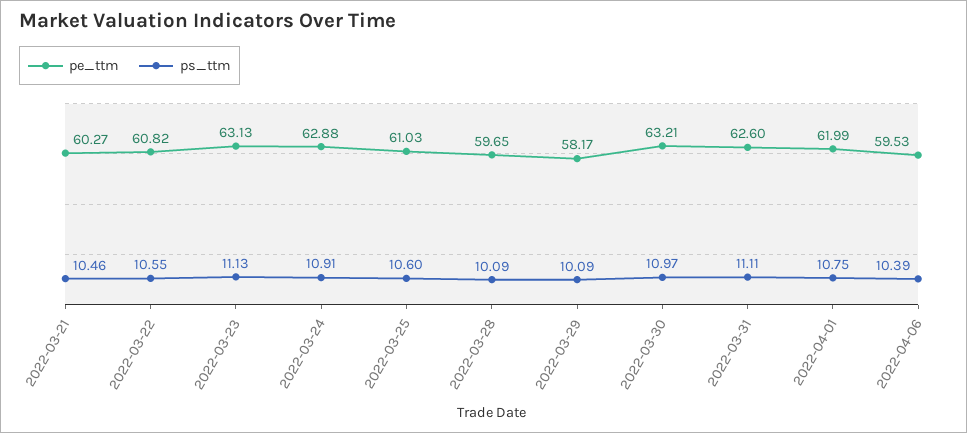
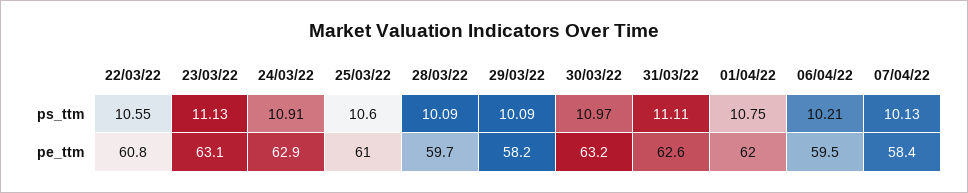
pe_ttm, 2022-03-21: 60.27 -> none
ps_ttm, 2022-03-21: 10.46 -> none
ps_ttm, 2022-04-06: 10.39 -> 10.21
ps_ttm, 07/04/22: none -> 10.13
pe_ttm, 07/04/22: none -> 58.4

